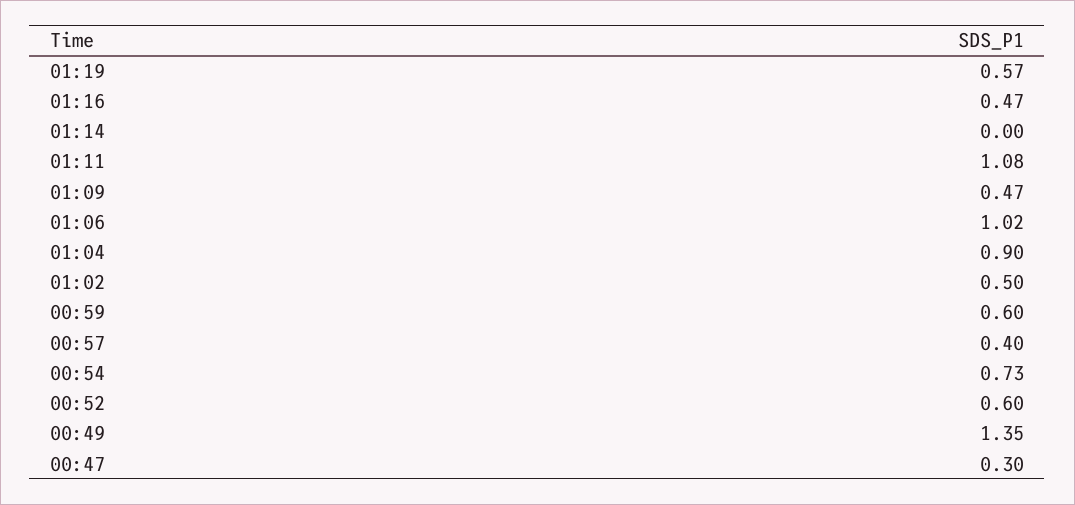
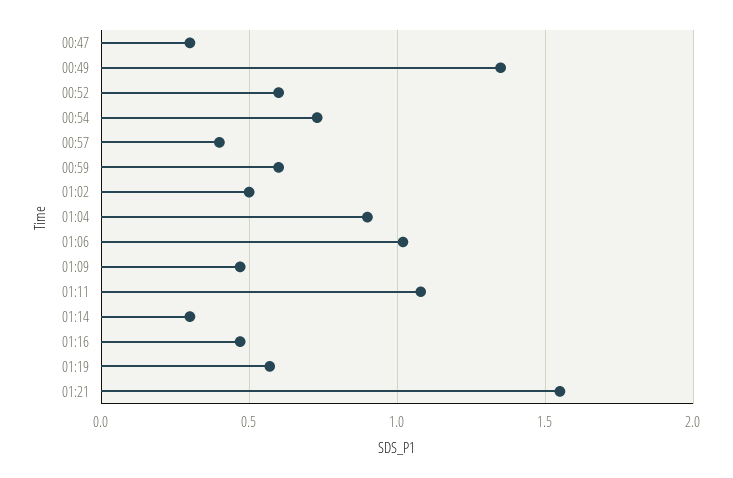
01:14: 0 -> 0.3
01:21: none -> 1.55

